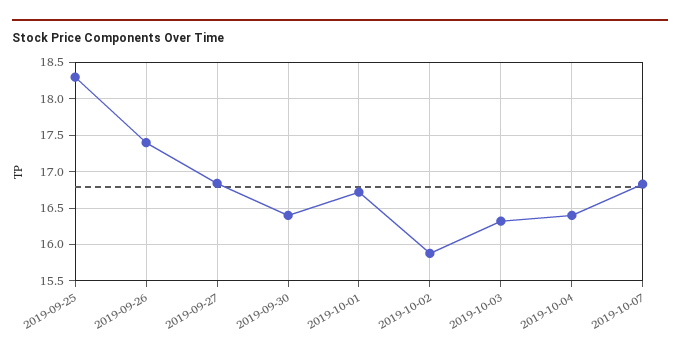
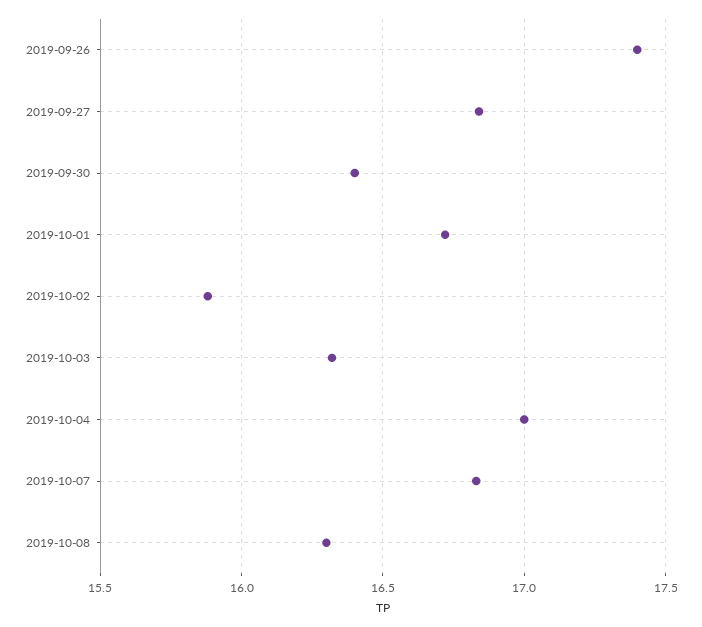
2019-09-25: 18.3 -> none
2019-10-04: 16.4 -> 17
2019-10-08: none -> 16.3

